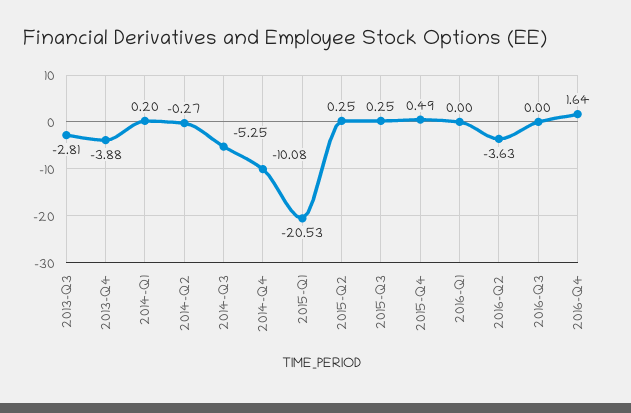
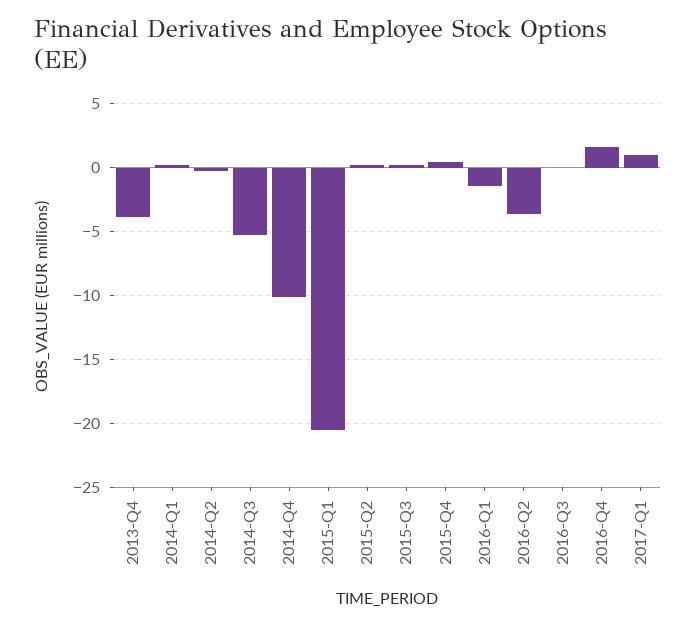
2013-Q3: -2.81 -> none
2016-Q1: 0 -> -1.5
2017-Q1: none -> 1

